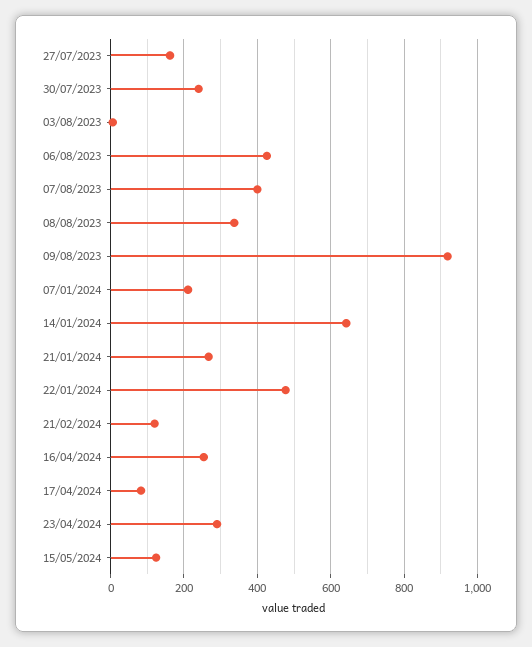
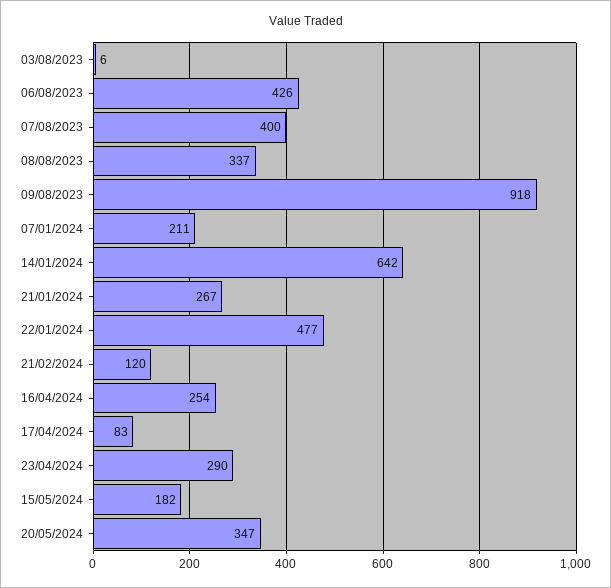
27/07/2023: 160 -> none
30/07/2023: 240 -> none
15/05/2024: 120 -> 182
20/05/2024: none -> 347

